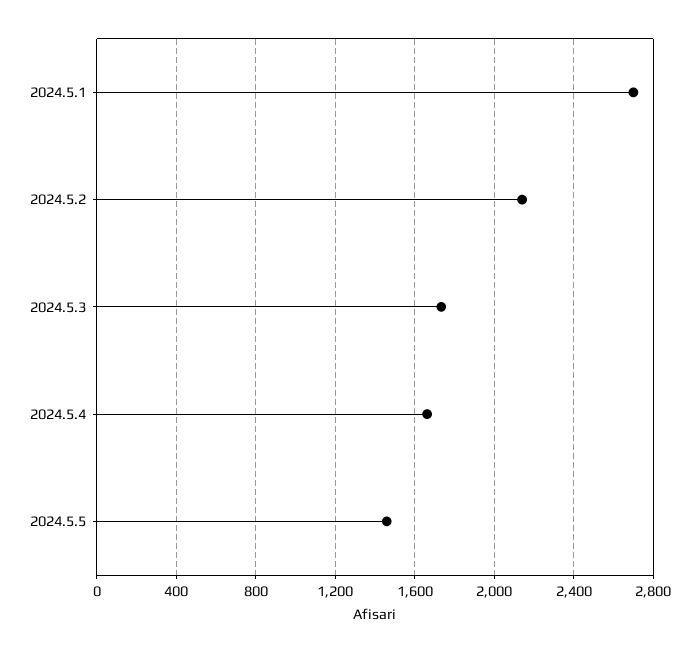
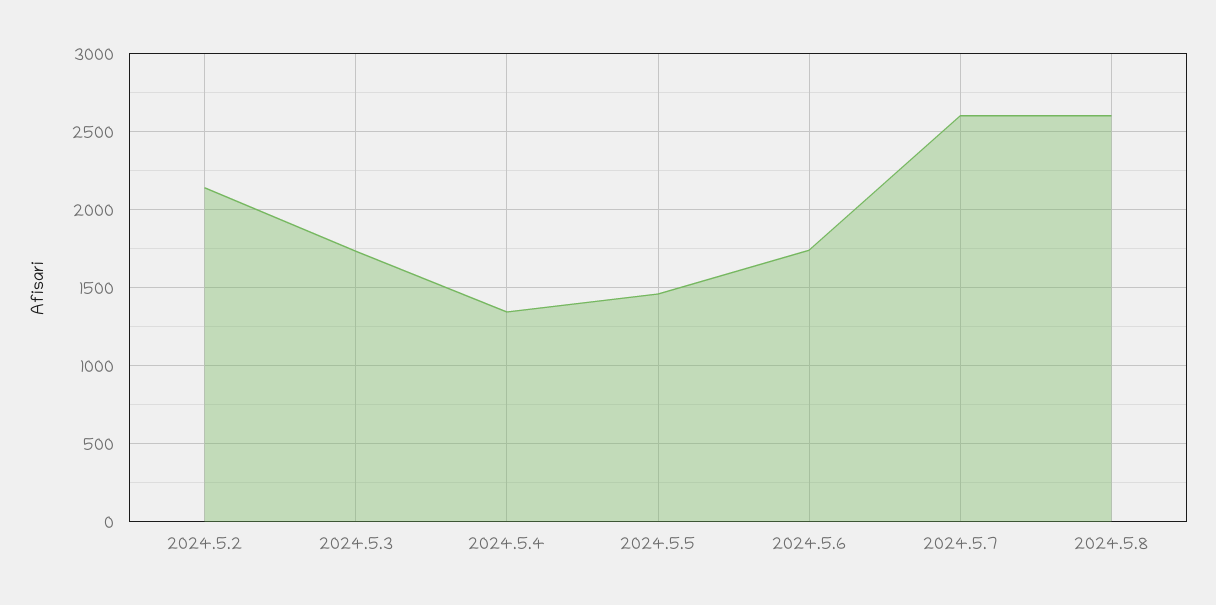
2024.5.1: 2700 -> none
2024.5.4: 1650 -> 1350
2024.5.6: none -> 1750
2024.5.7: none -> 2600
2024.5.8: none -> 2600

